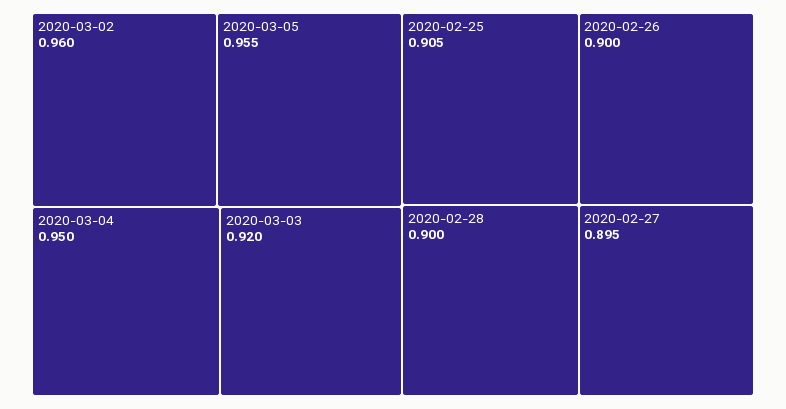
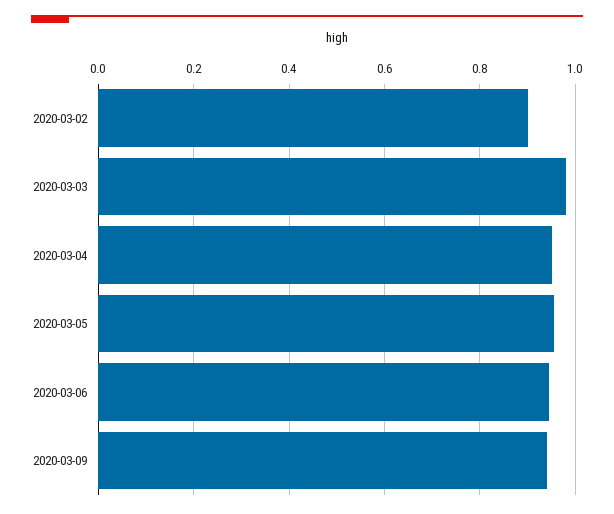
2020-03-02: 0.96 -> 0.9
2020-03-03: 0.92 -> 0.98
2020-02-25: 0.905 -> none
2020-02-26: 0.9 -> none
2020-02-28: 0.9 -> none
2020-02-27: 0.895 -> none
2020-03-06: none -> 0.94
2020-03-09: none -> 0.94

